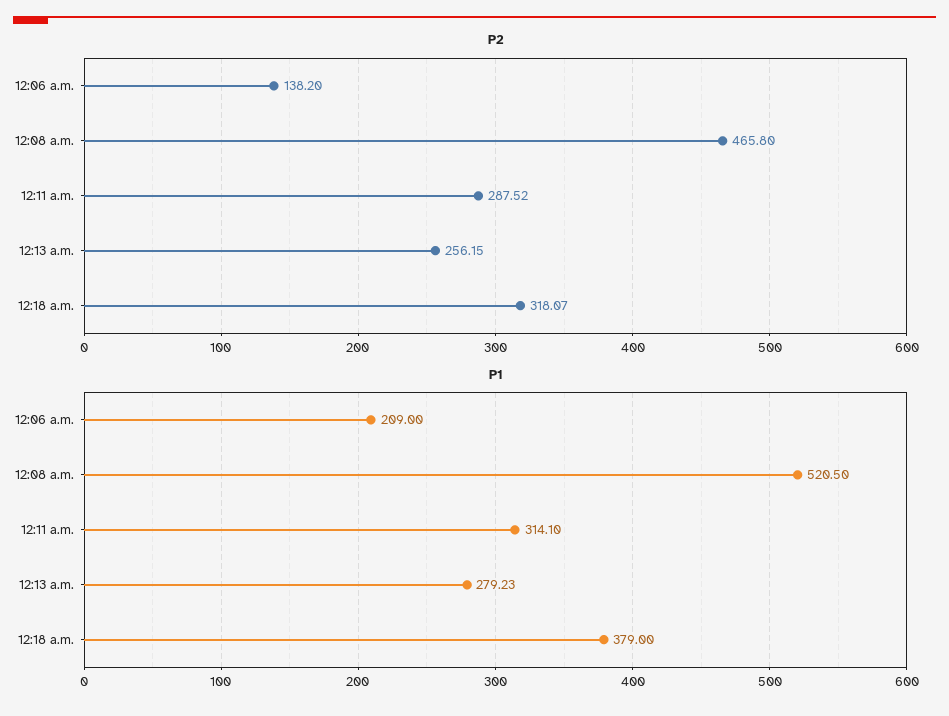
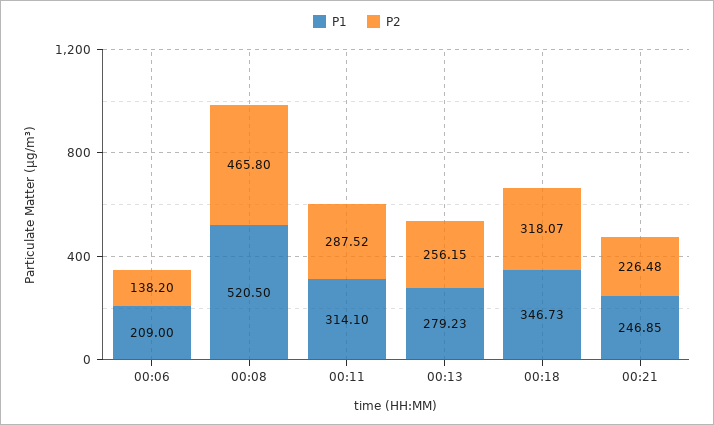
P1, 12:18 a.m.: 379 -> 346.73
P1, 00:21: none -> 246.85
P2, 00:21: none -> 226.48

